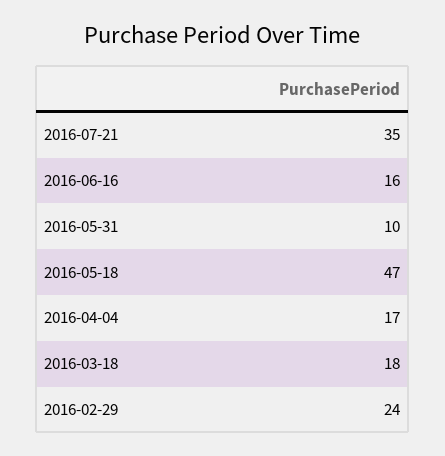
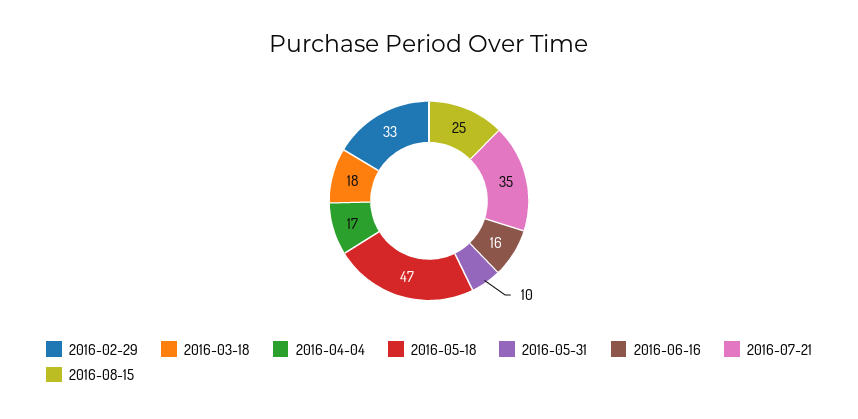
2016-02-29: 24 -> 33
2016-08-15: none -> 25

